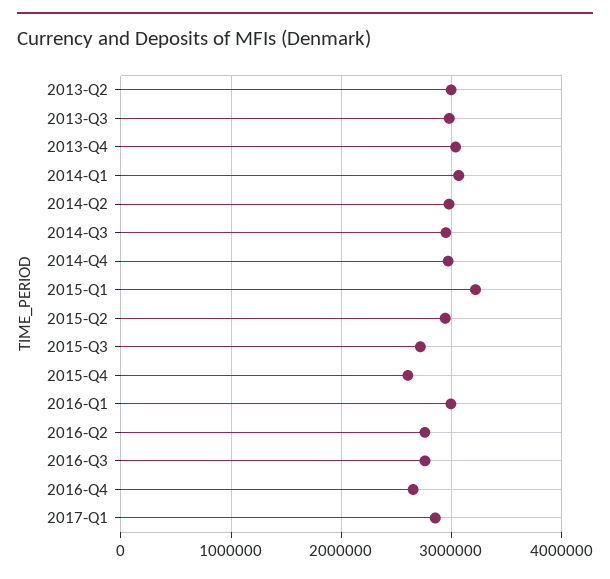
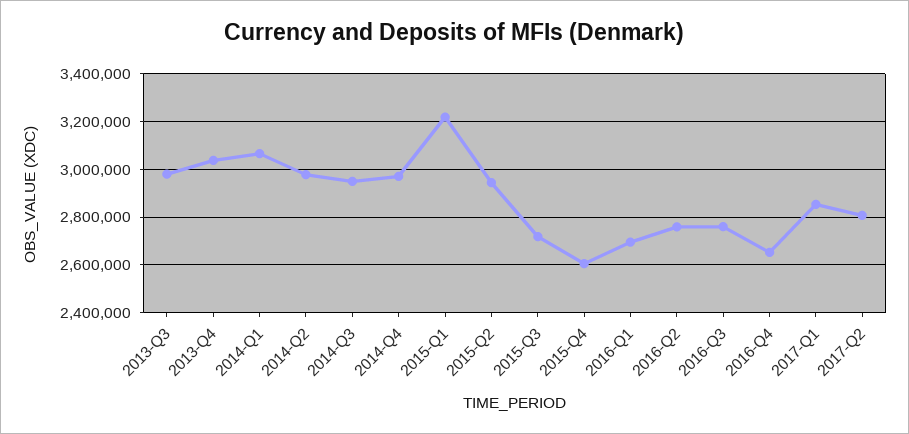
2013-Q2: 3000000 -> none
2016-Q1: 3000000 -> 2700000
2017-Q2: none -> 2800000

